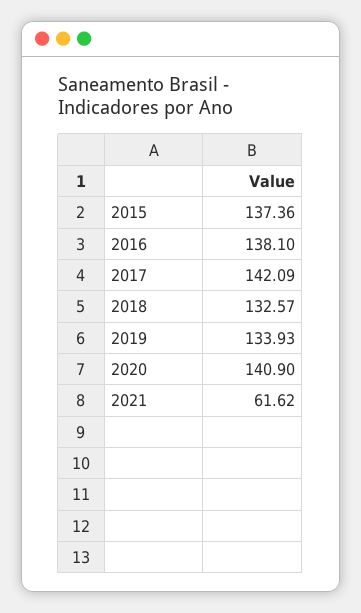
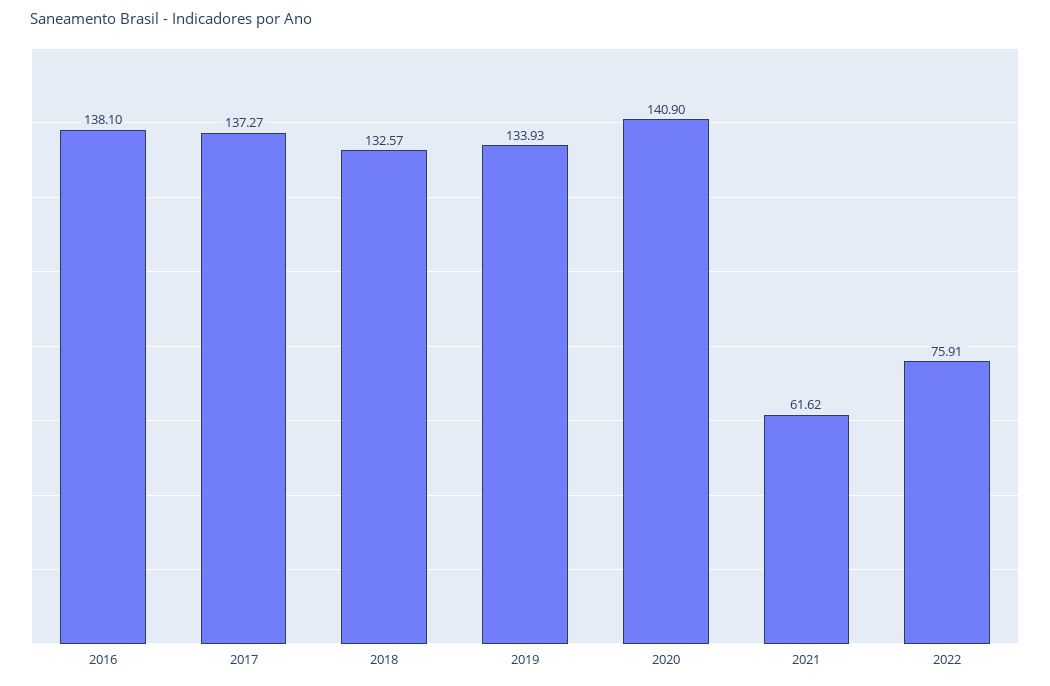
2015: 137.36 -> none
2017: 142.09 -> 137.27
2022: none -> 75.91

